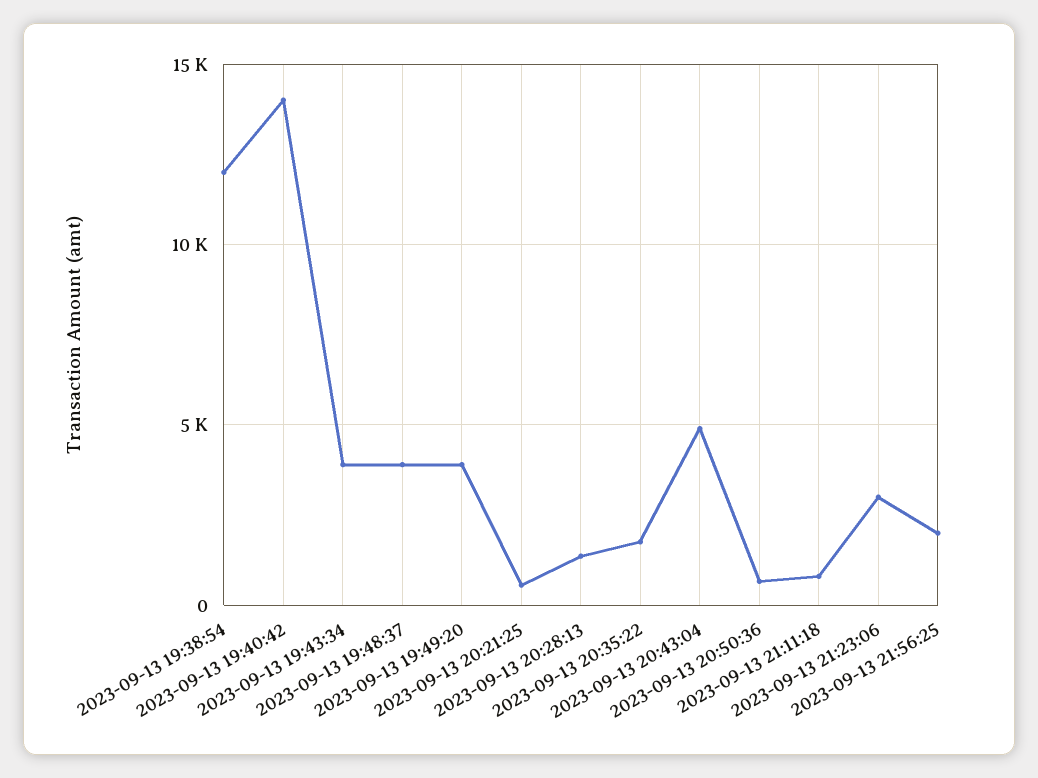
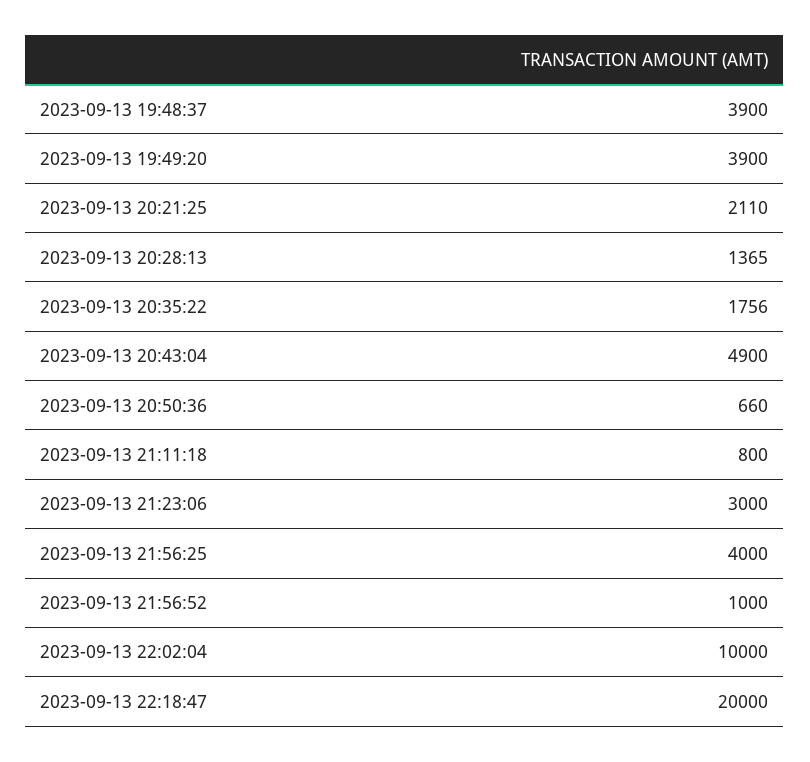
2023-09-13 19:38:54: 12000 -> none
2023-09-13 19:40:42: 14000 -> none
2023-09-13 19:43:34: 4000 -> none
2023-09-13 20:21:25: 500 -> 2110
2023-09-13 21:56:25: 2000 -> 4000
2023-09-13 21:56:52: none -> 1000
2023-09-13 22:02:04: none -> 10000
2023-09-13 22:18:47: none -> 20000

